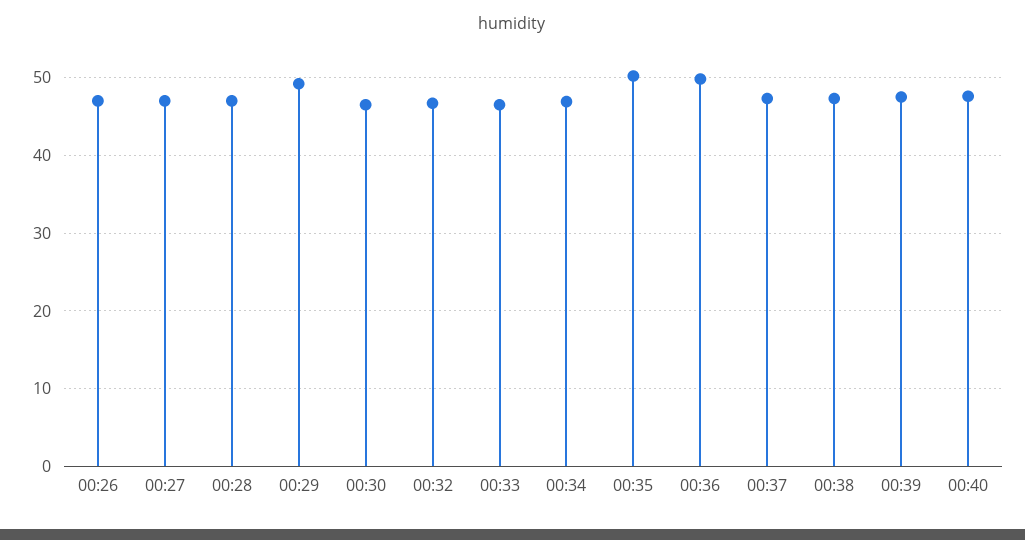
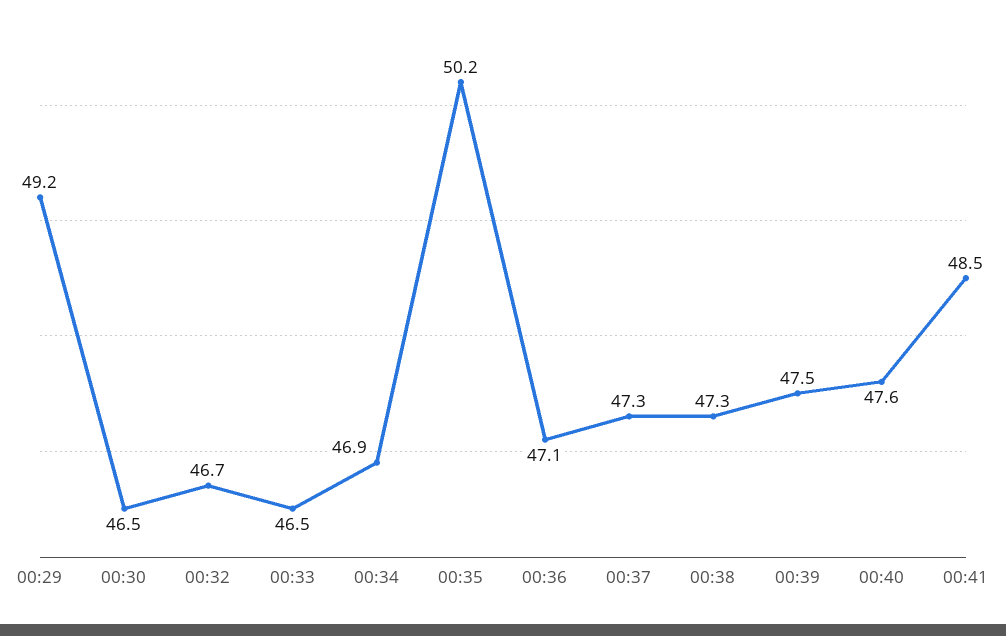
00:26: 47 -> none
00:27: 47 -> none
00:28: 47 -> none
00:36: 50 -> 47.1
00:41: none -> 48.5

